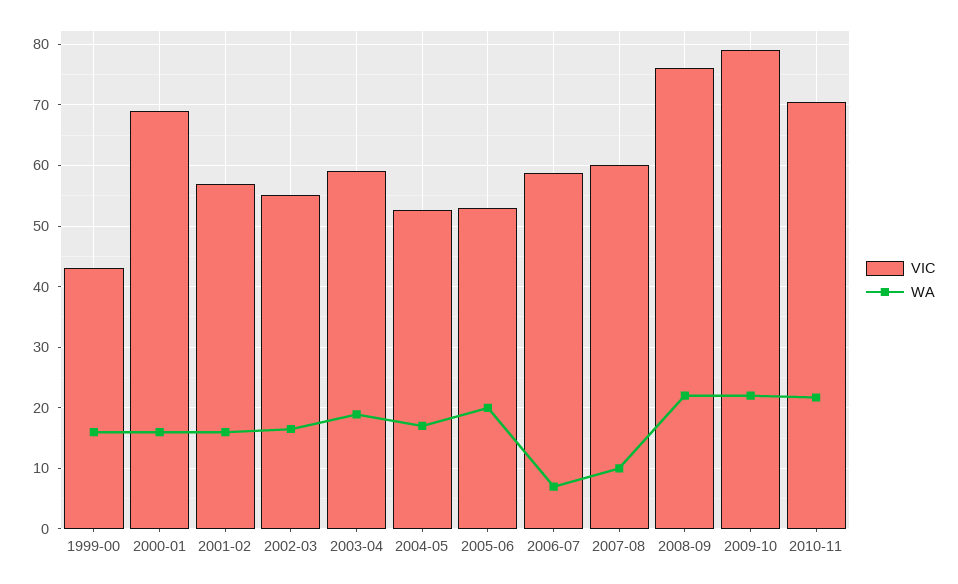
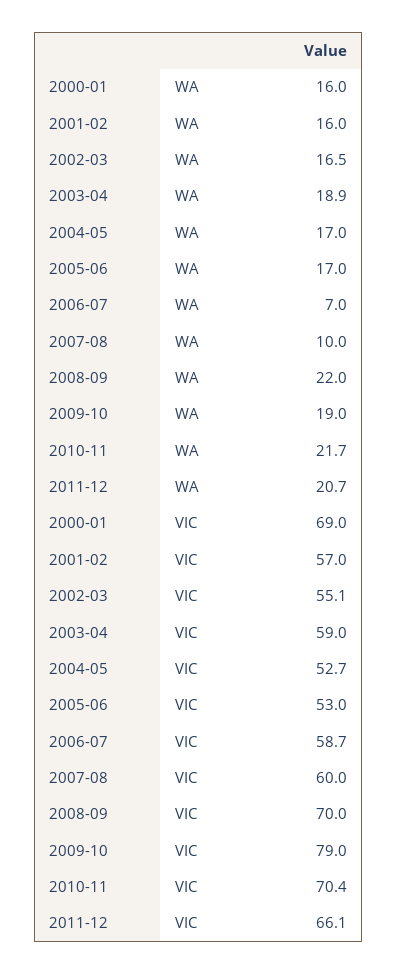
VIC, 1999-00: 43 -> none
WA, 1999-00: 16 -> none
WA, 2005-06: 20 -> 17
VIC, 2008-09: 76 -> 70
WA, 2009-10: 22 -> 19
WA, 2011-12: none -> 20.7
VIC, 2011-12: none -> 66.1

